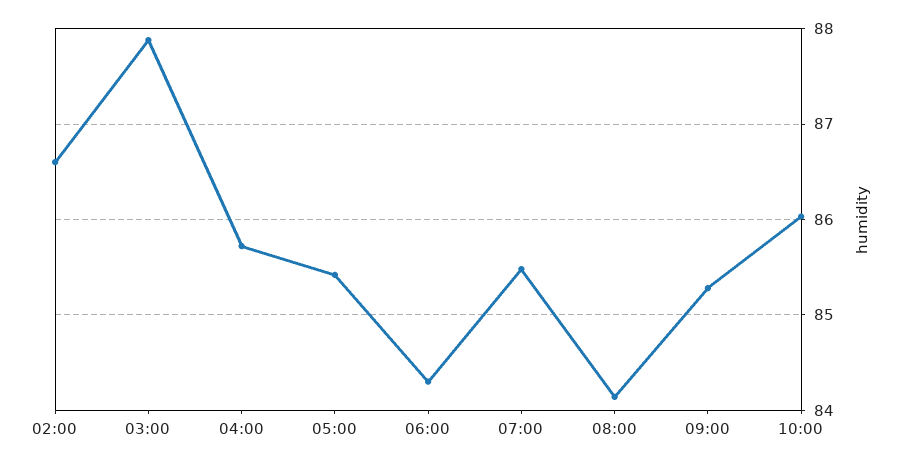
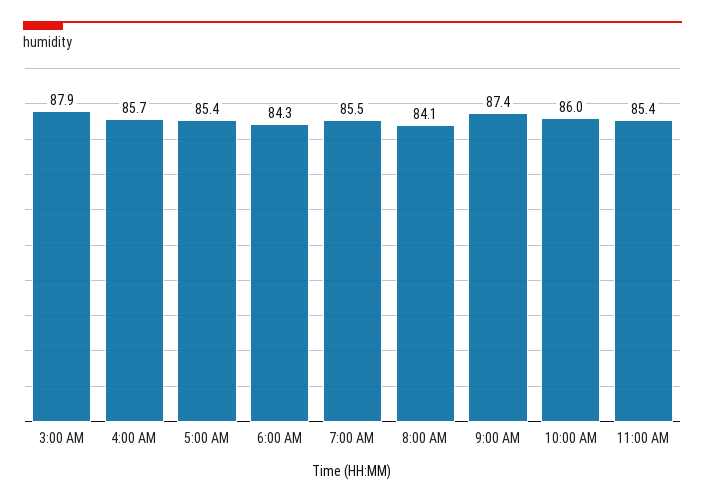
02:00: 86.6 -> none
09:00: 85.3 -> 87.4
11:00 AM: none -> 85.4

